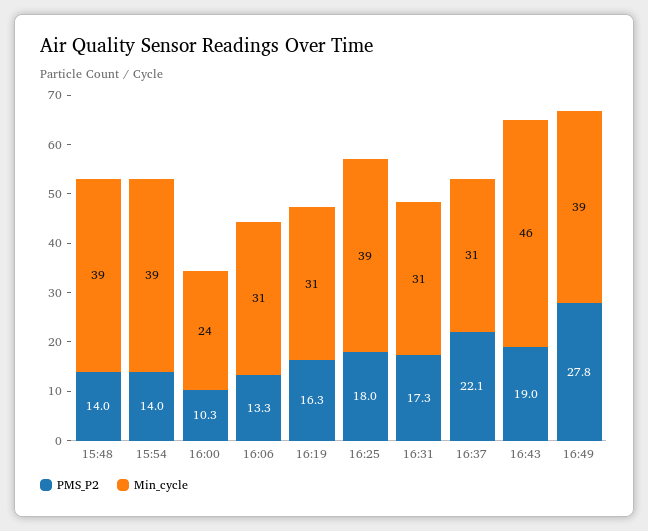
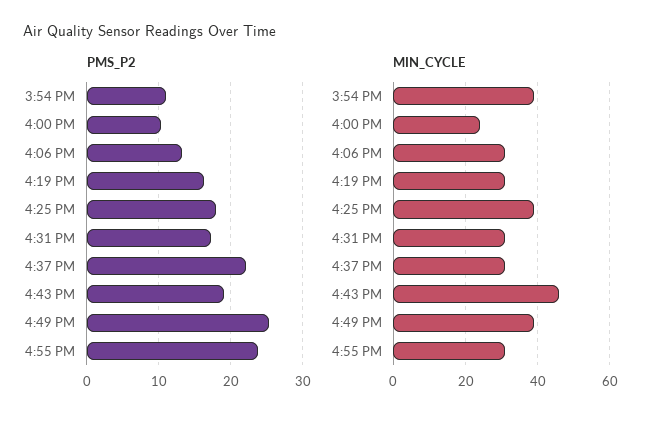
PMS_P2, 15:48: 14 -> none
Min_cycle, 15:48: 39 -> none
PMS_P2, 15:54: 14 -> 11
PMS_P2, 16:49: 27.8 -> 25
PMS_P2, 4:55 PM: none -> 24
Min_cycle, 4:55 PM: none -> 30

